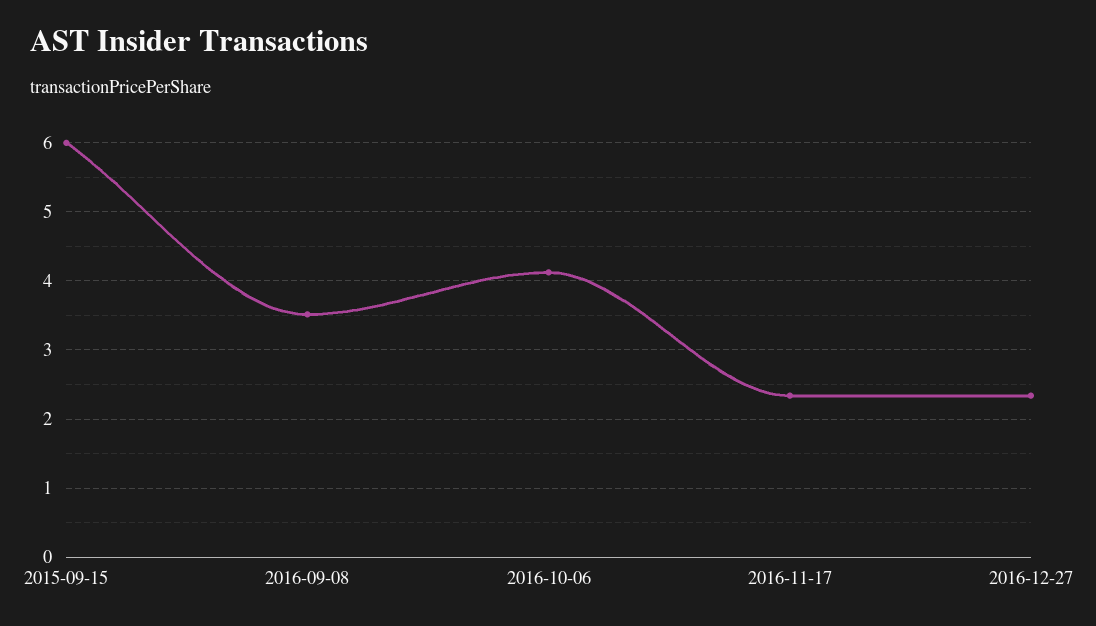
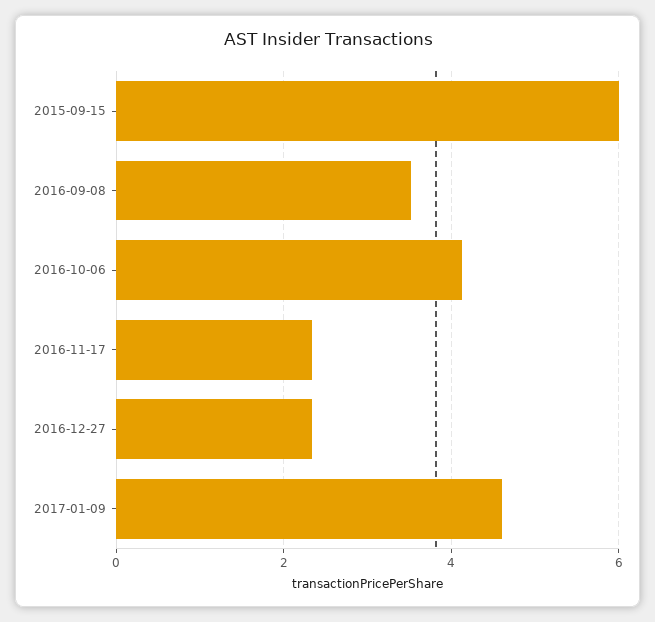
2017-01-09: none -> 4.6

